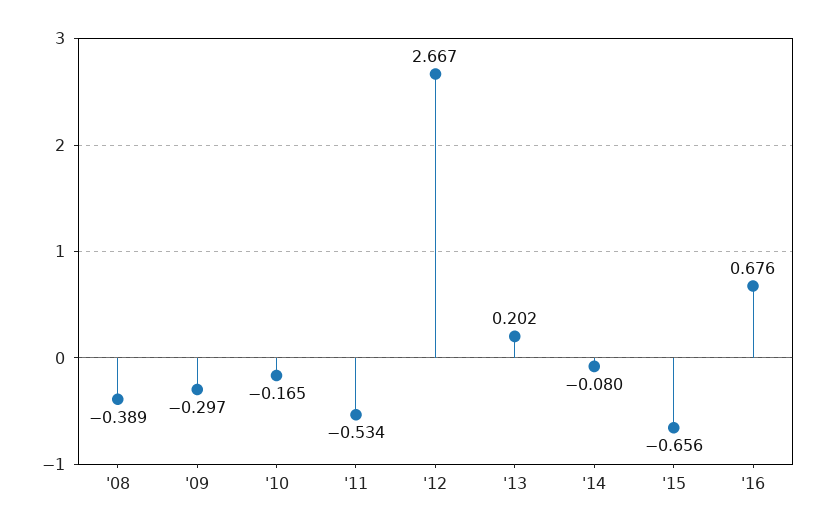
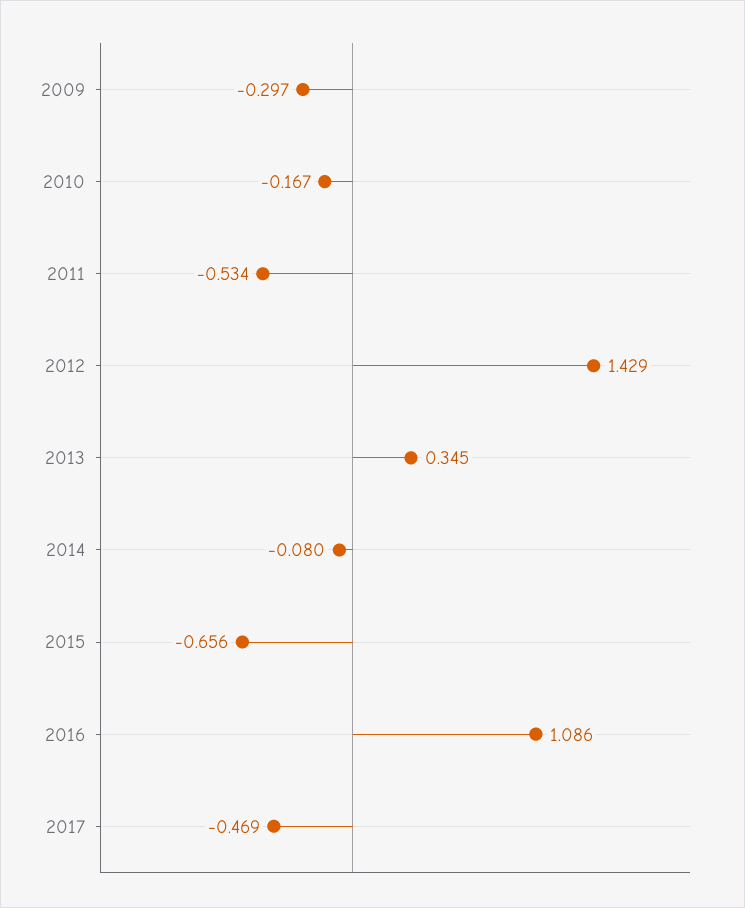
'08: -0.389 -> none
'10: -0.165 -> -0.167
'12: 2.667 -> 1.429
'13: 0.202 -> 0.345
'16: 0.676 -> 1.086
2017: none -> -0.469

